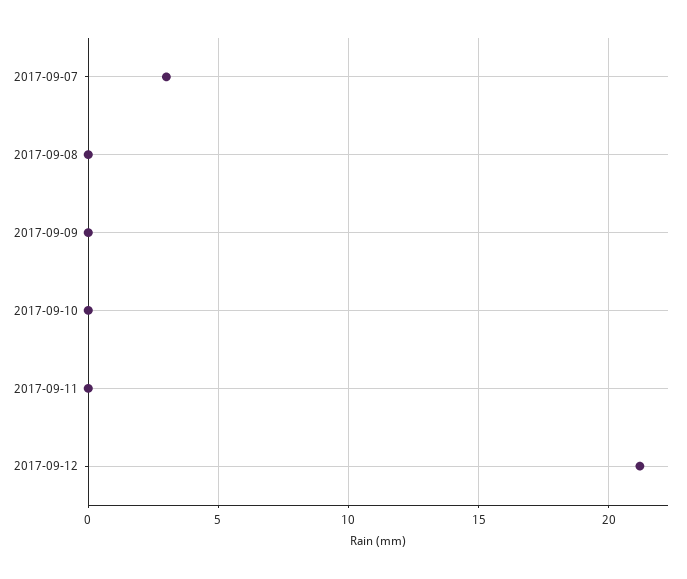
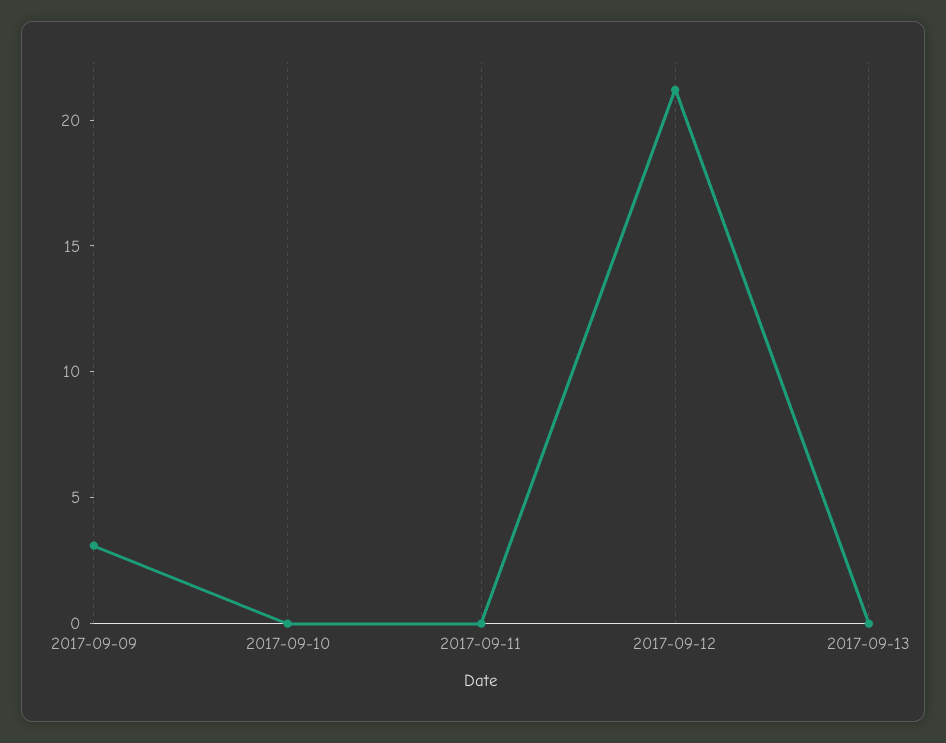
2017-09-07: 3 -> none
2017-09-08: 0 -> none
2017-09-09: 0 -> 3
2017-09-13: none -> 0

